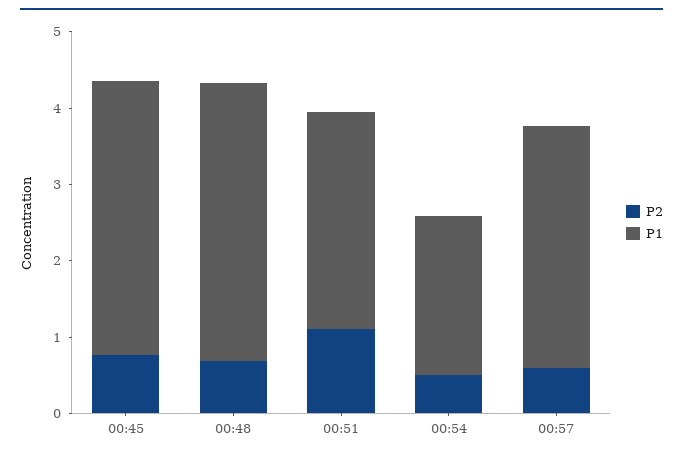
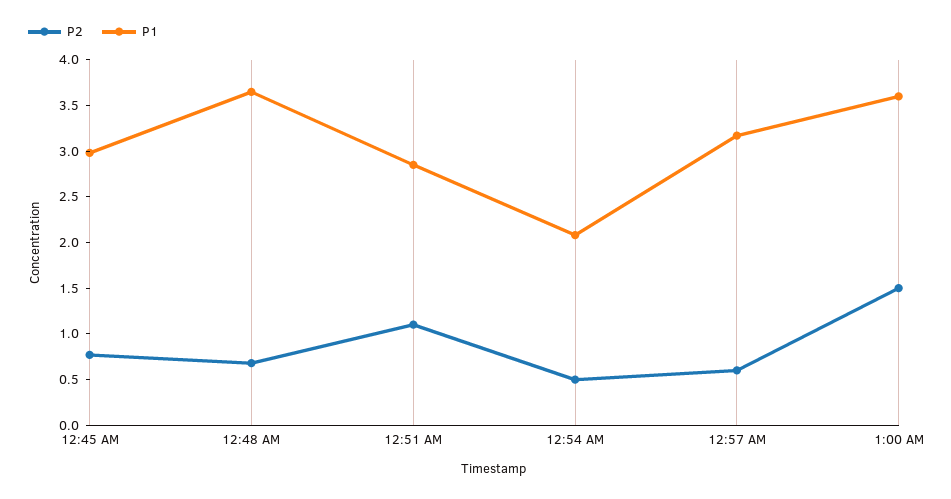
P1, 00:45: 3.6 -> 3
P2, 1:00 AM: none -> 1.5
P1, 1:00 AM: none -> 3.6

